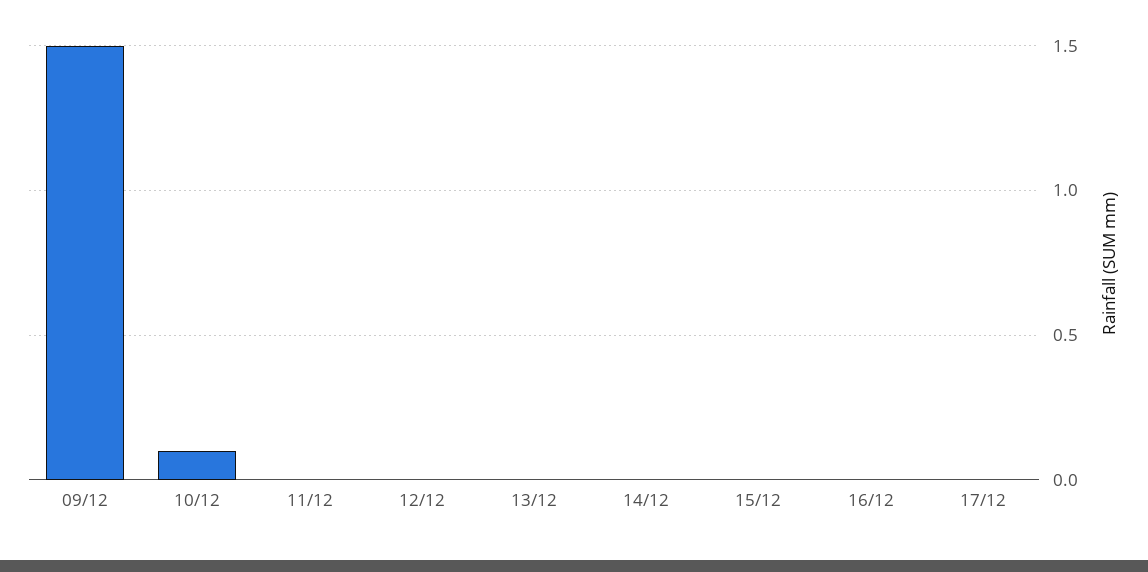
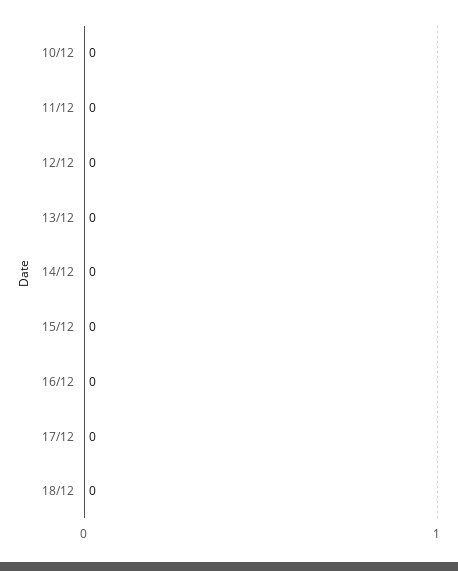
09/12: 1.5 -> none
10/12: 0.1 -> 0
18/12: none -> 0

